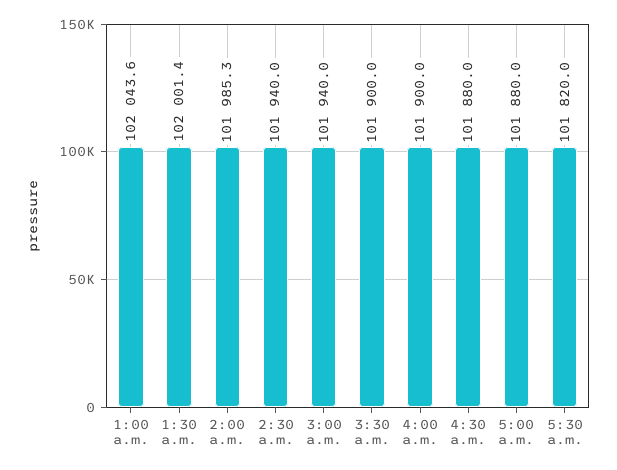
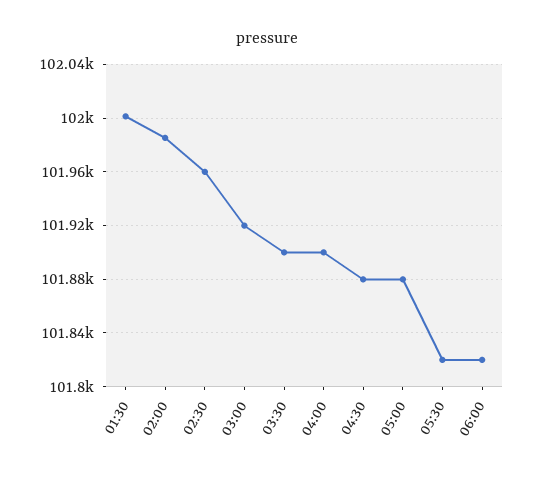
1:00 a.m.: 102043.6 -> none
2:30 a.m.: 101940 -> 101960
3:00 a.m.: 101940 -> 101920
06:00: none -> 101820

